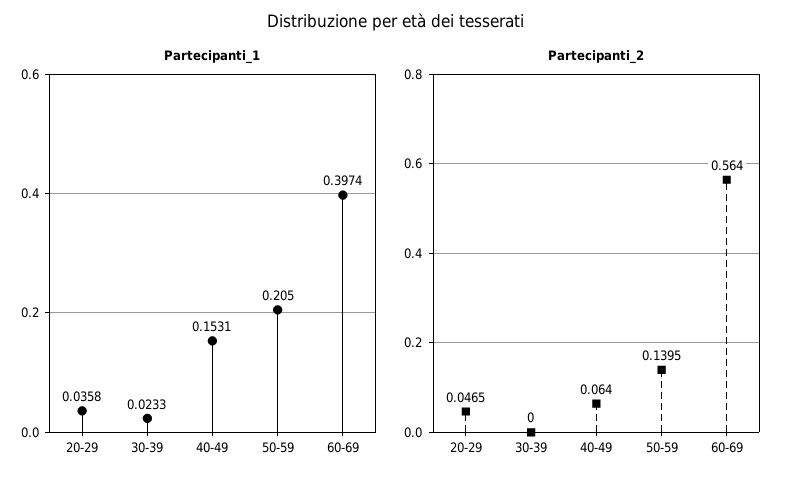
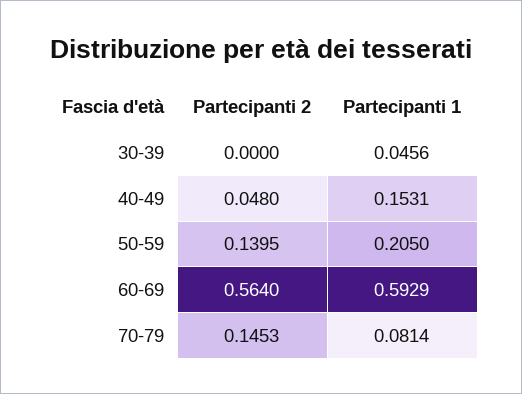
Partecipanti_1, 20-29: 0.0358 -> none
Partecipanti_1, 30-39: 0.0233 -> 0.0456
Partecipanti_1, 60-69: 0.3974 -> 0.5929
Partecipanti_2, 20-29: 0.0465 -> none
Partecipanti_2, 40-49: 0.064 -> 0.048
Partecipanti_2, 70-79: none -> 0.1453
Partecipanti_1, 70-79: none -> 0.0814

